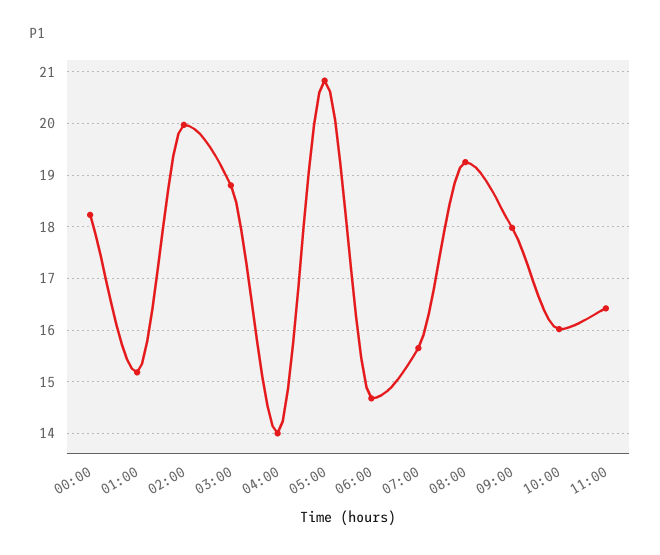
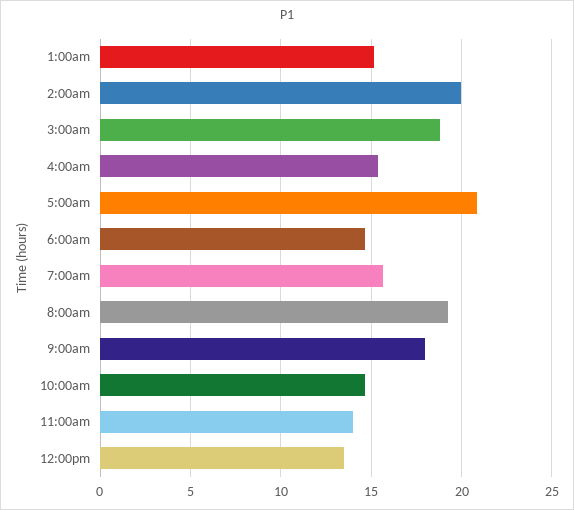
00:00: 18.2 -> none
04:00: 14 -> 15.5
10:00: 16 -> 14.5
11:00: 16.4 -> 14
12:00pm: none -> 13.5

